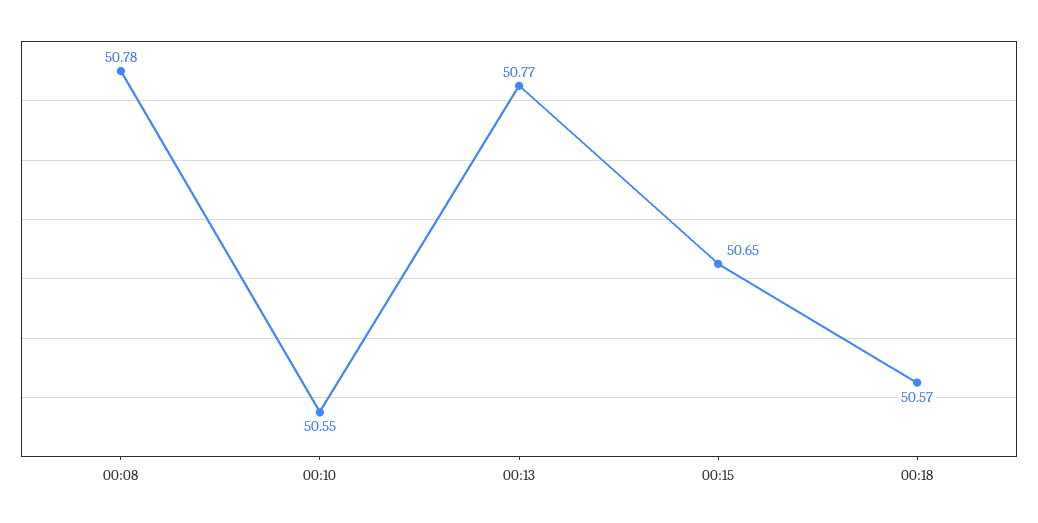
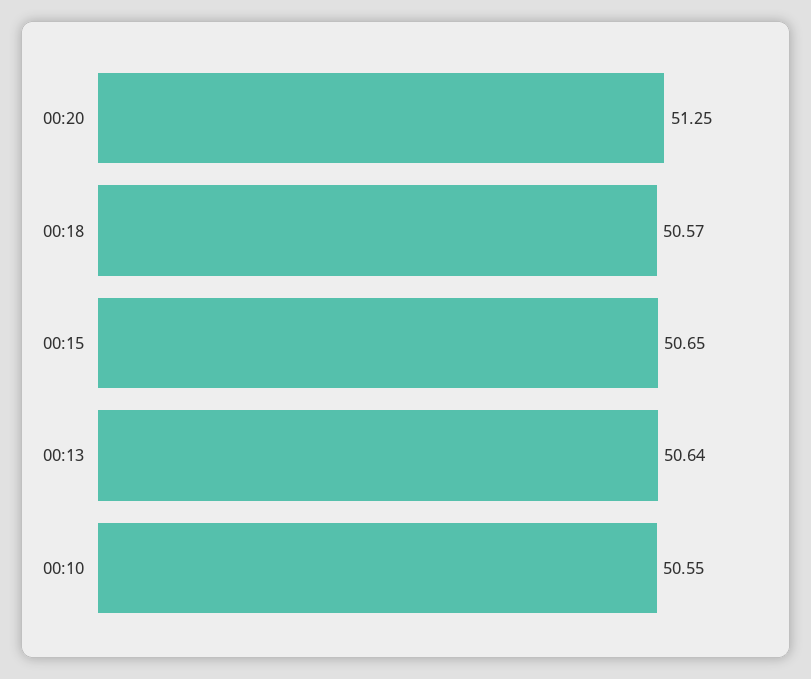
00:08: 50.78 -> none
00:13: 50.77 -> 50.64
00:20: none -> 51.25

